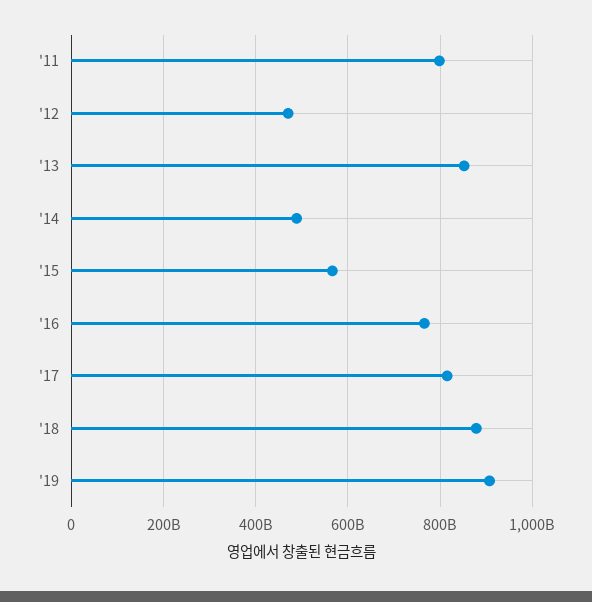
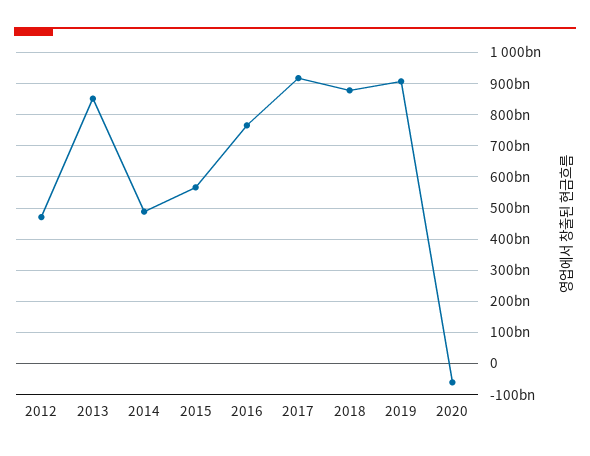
'11: 800000000000 -> none
'17: 820000000000 -> 920000000000
2020: none -> -60000000000

